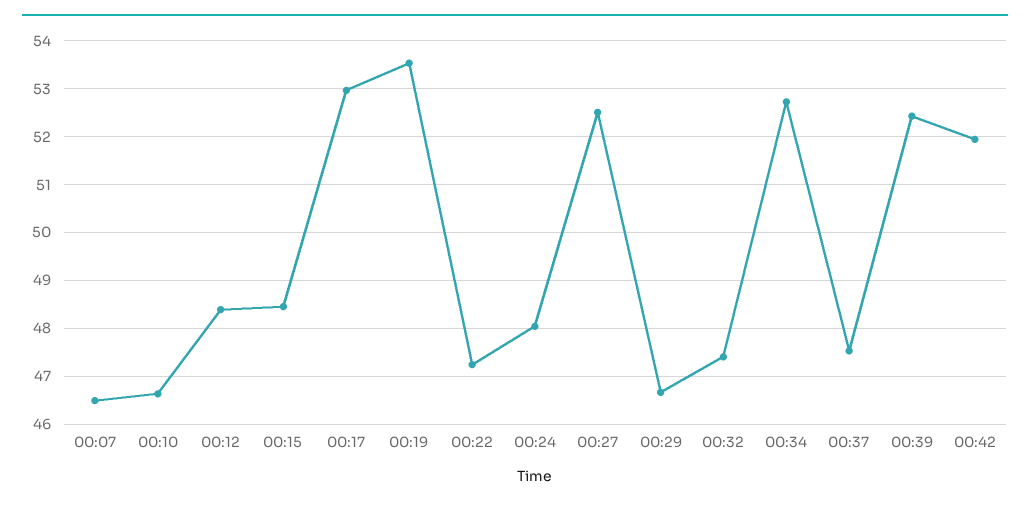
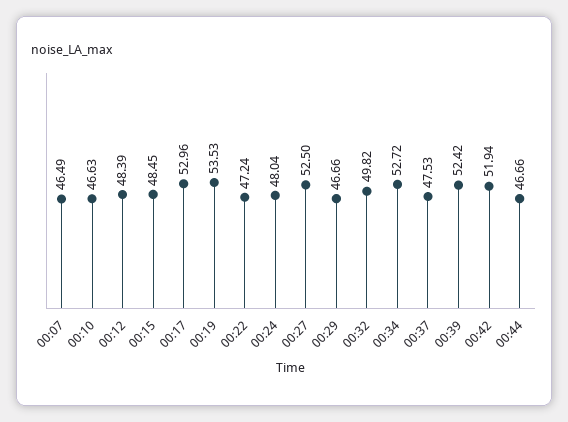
00:32: 47.4 -> 49.82
00:44: none -> 46.66

